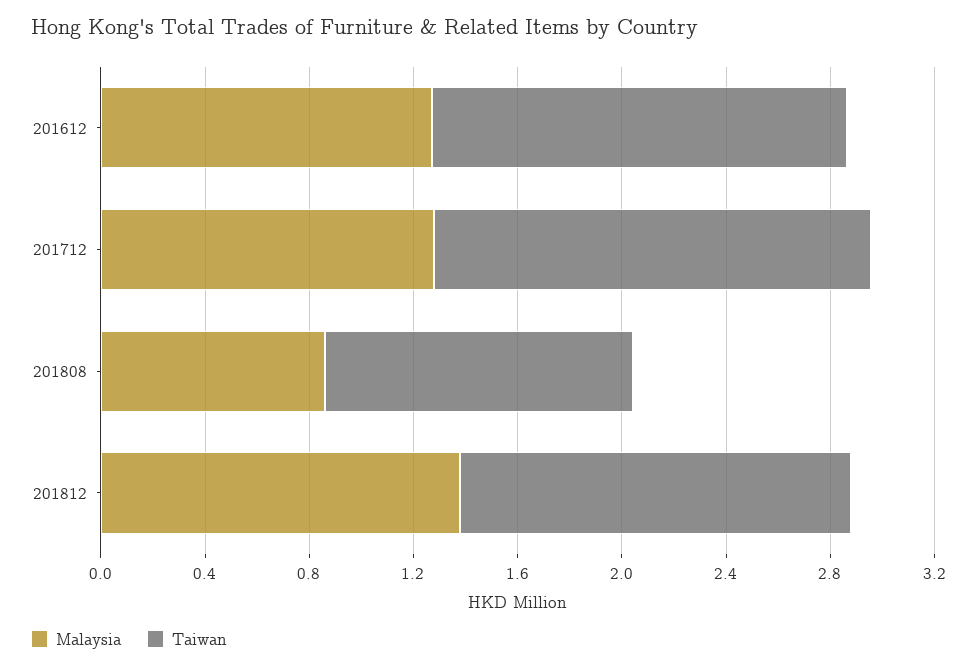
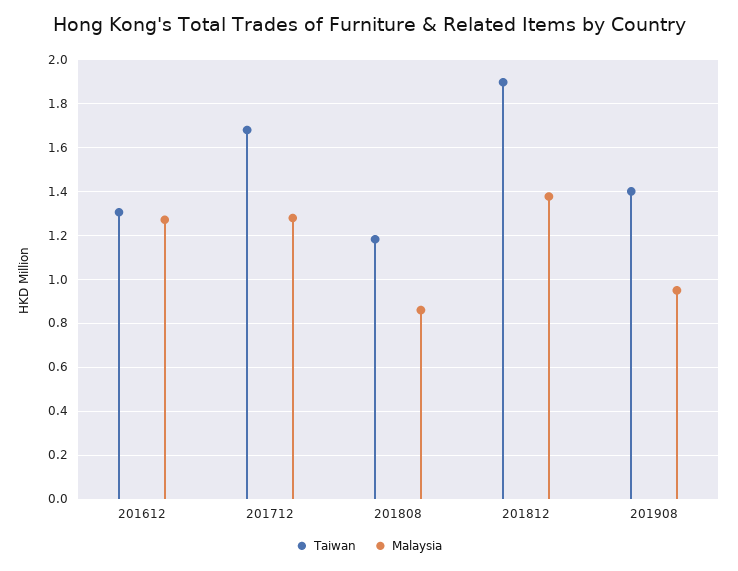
Taiwan, 201612: 1.6 -> 1.3
Taiwan, 201812: 1.5 -> 1.9
Taiwan, 201908: none -> 1.4
Malaysia, 201908: none -> 0.95

